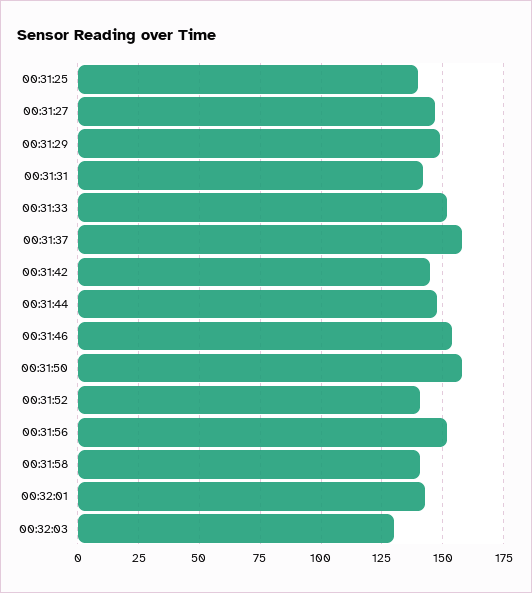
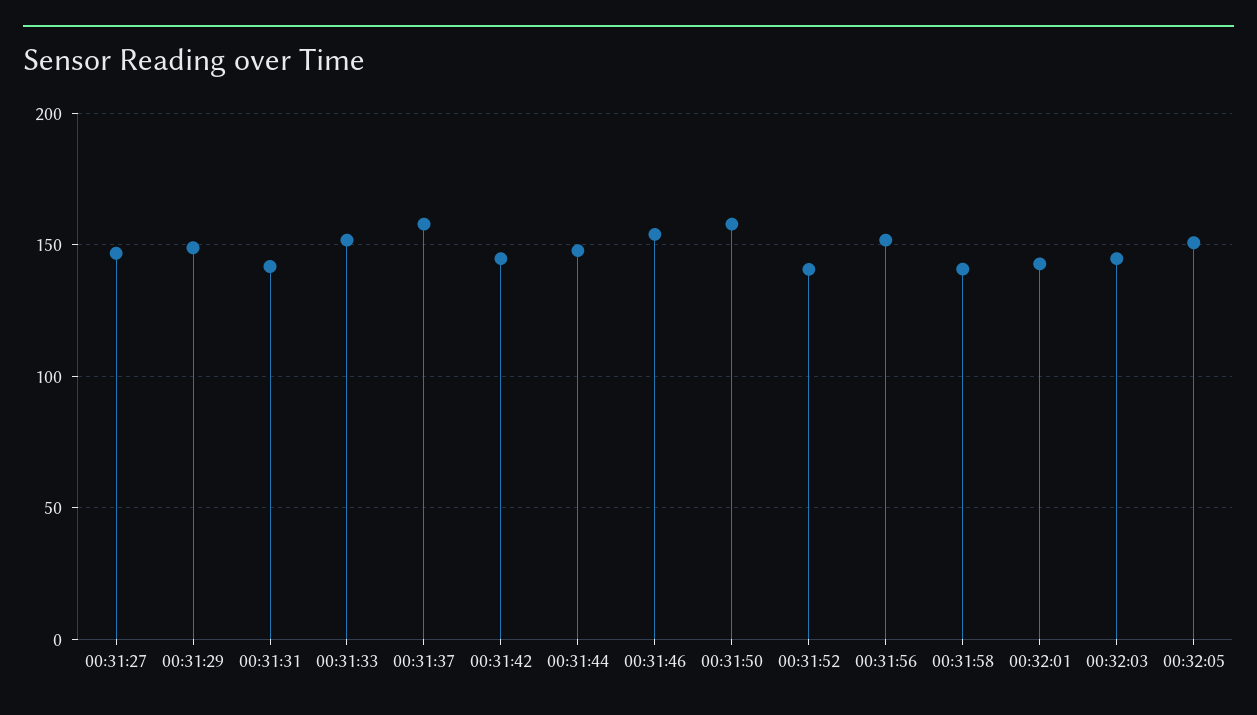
00:31:25: 140 -> none
00:32:03: 130 -> 145
00:32:05: none -> 150

